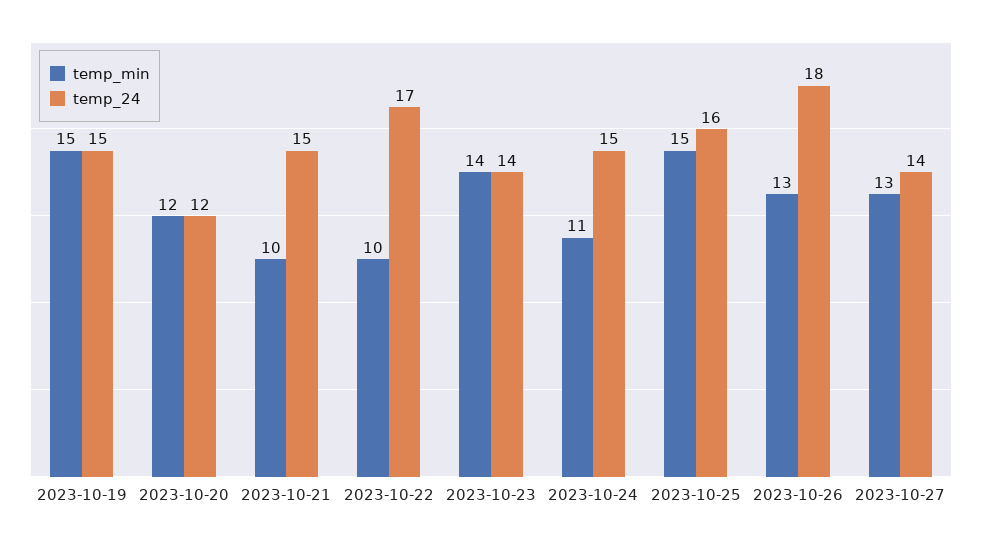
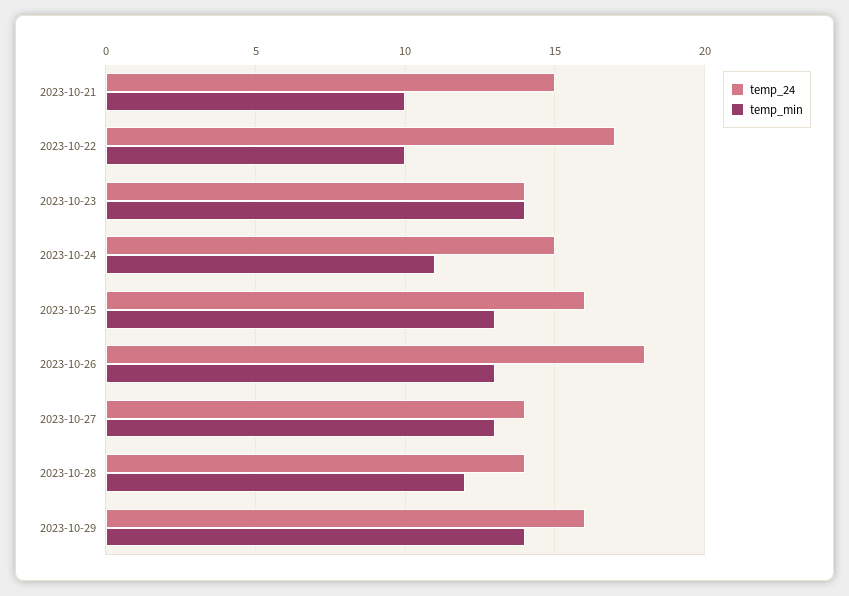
temp_min, 2023-10-19: 15 -> none
temp_24, 2023-10-19: 15 -> none
temp_min, 2023-10-20: 12 -> none
temp_24, 2023-10-20: 12 -> none
temp_min, 2023-10-25: 15 -> 13
temp_24, 2023-10-28: none -> 14
temp_min, 2023-10-28: none -> 12
temp_24, 2023-10-29: none -> 16
temp_min, 2023-10-29: none -> 14

